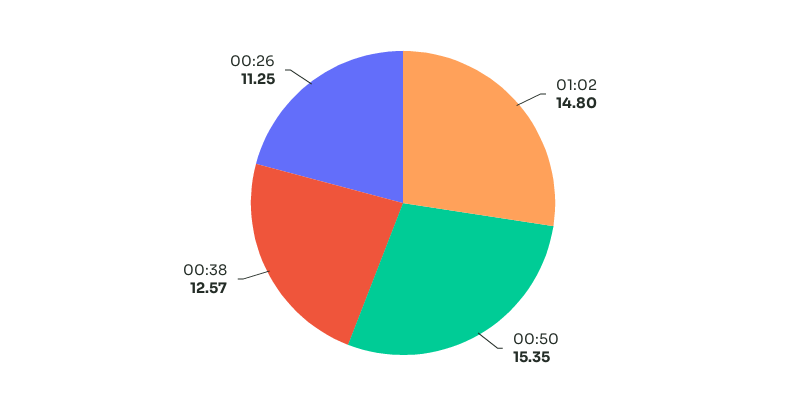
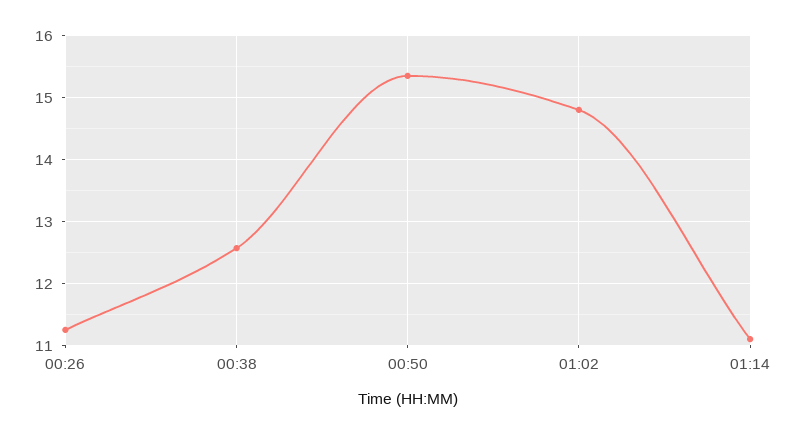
01:14: none -> 11.1

